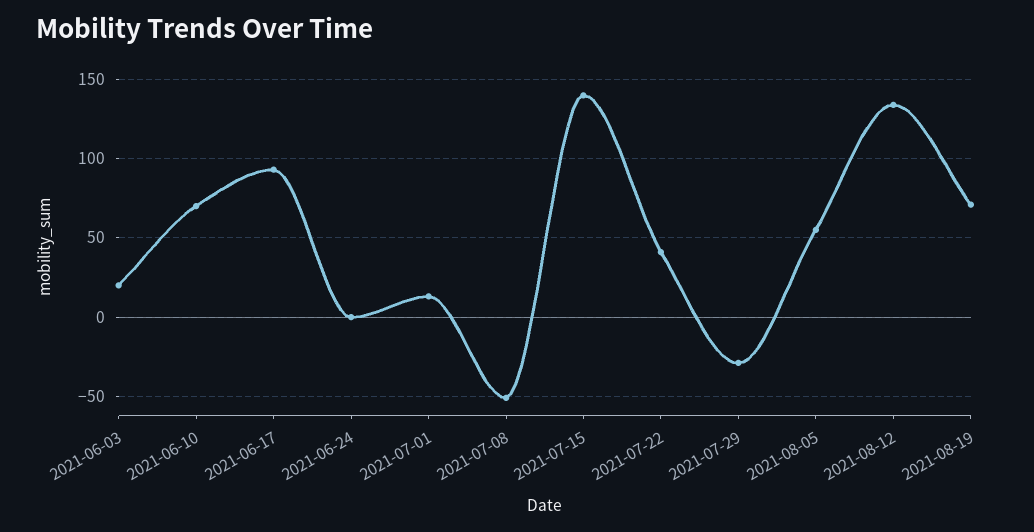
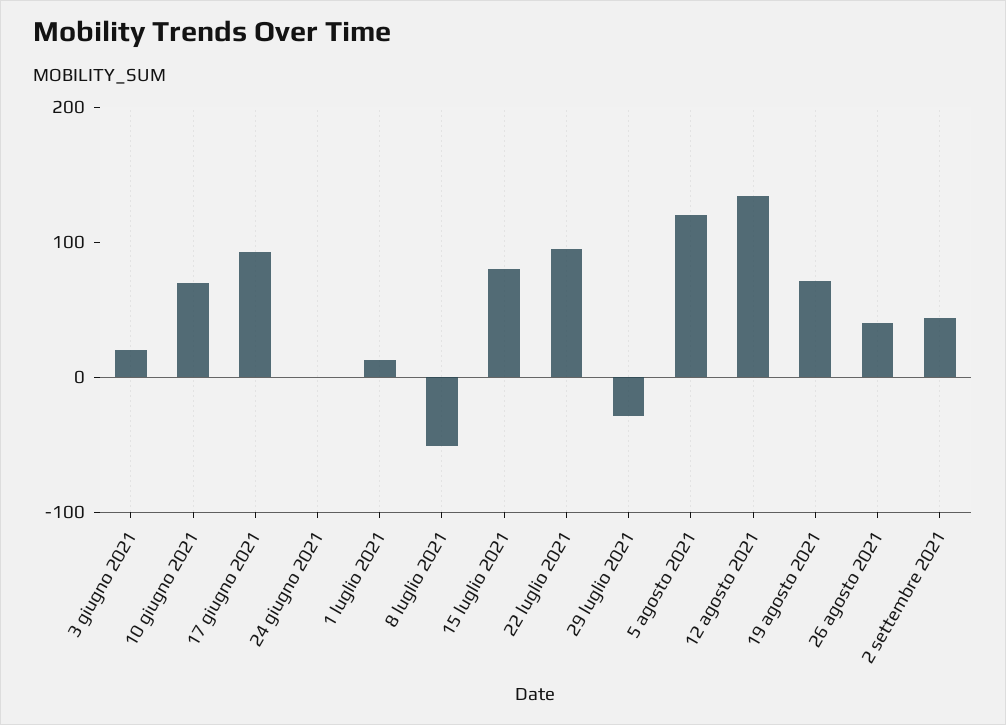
2021-07-15: 140 -> 80
2021-07-22: 40 -> 100
2021-08-05: 55 -> 120
26 agosto 2021: none -> 40
2 settembre 2021: none -> 40

